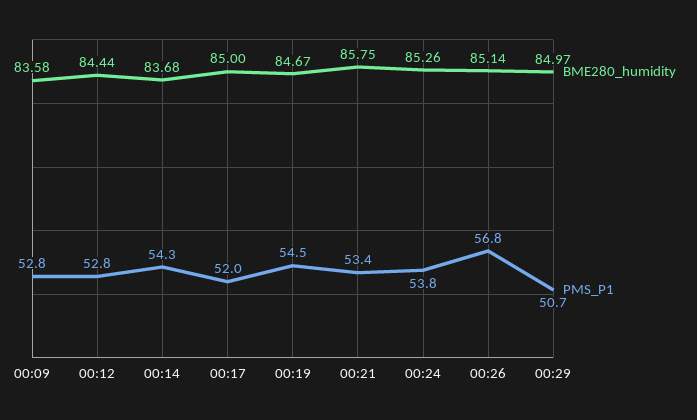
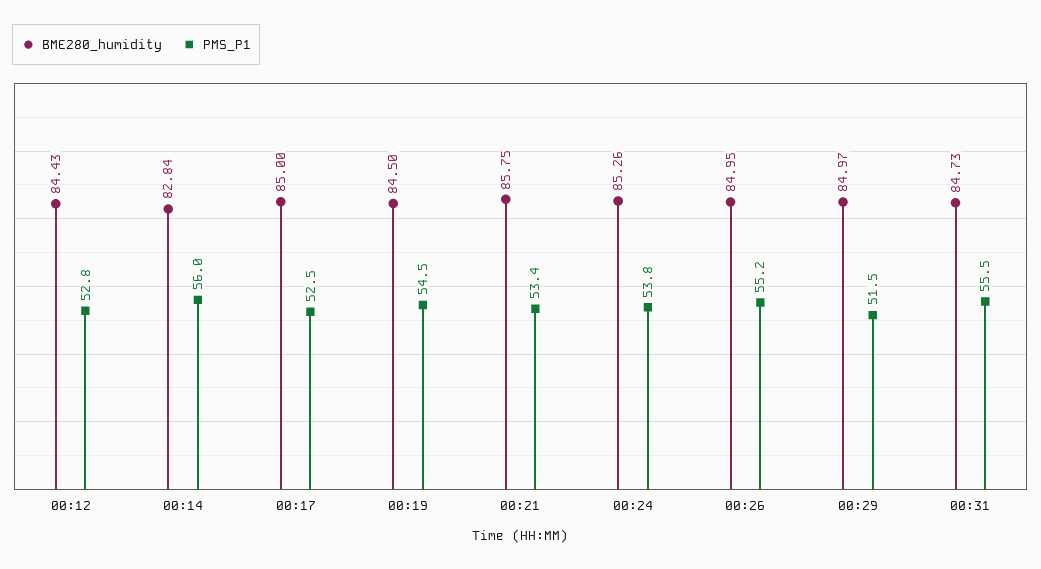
BME280_humidity, 00:09: 83.58 -> none
PMS_P1, 00:09: 52.8 -> none
BME280_humidity, 00:12: 84.44 -> 84.43
BME280_humidity, 00:14: 83.68 -> 82.84
PMS_P1, 00:14: 54.3 -> 56
PMS_P1, 00:17: 52 -> 52.5
BME280_humidity, 00:19: 84.67 -> 84.5
BME280_humidity, 00:26: 85.14 -> 84.95
PMS_P1, 00:26: 56.8 -> 55.2
PMS_P1, 00:29: 50.7 -> 51.5
BME280_humidity, 00:31: none -> 84.73
PMS_P1, 00:31: none -> 55.5

